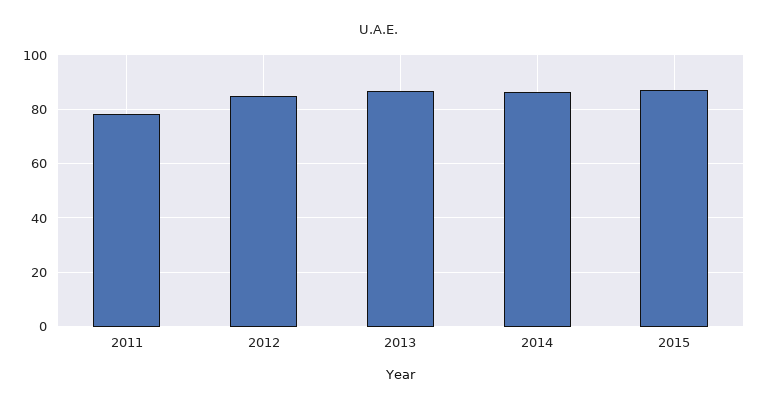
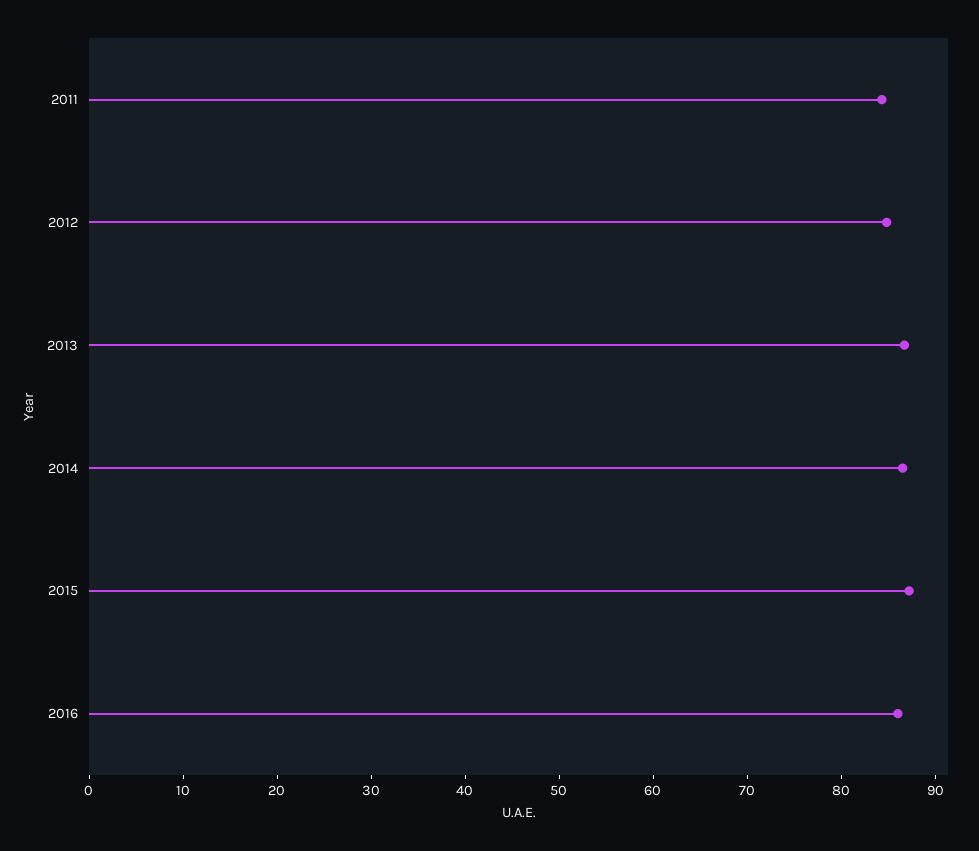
2011: 77.5 -> 84
2016: none -> 86

